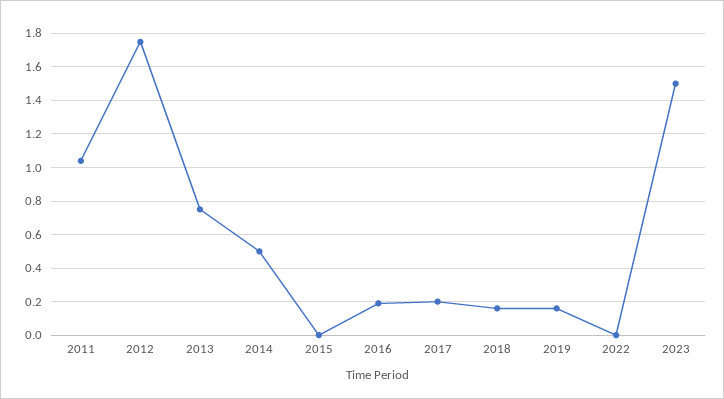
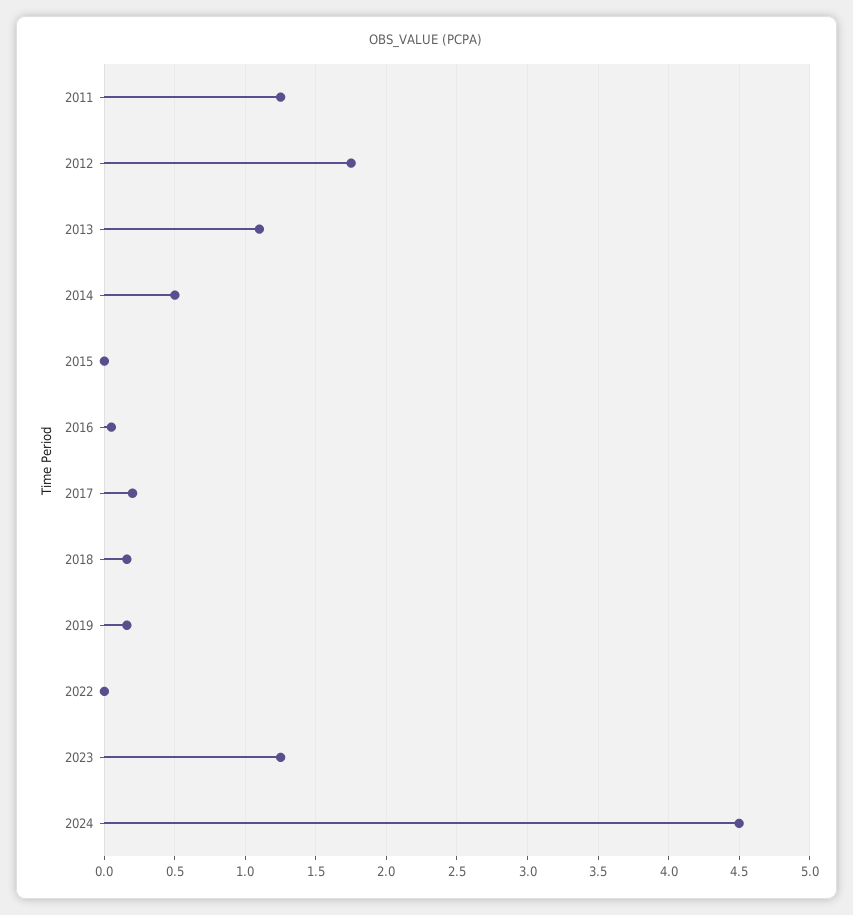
2011: 1.05 -> 1.25
2013: 0.75 -> 1.1
2016: 0.2 -> 0.05
2023: 1.5 -> 1.25
2024: none -> 4.5

